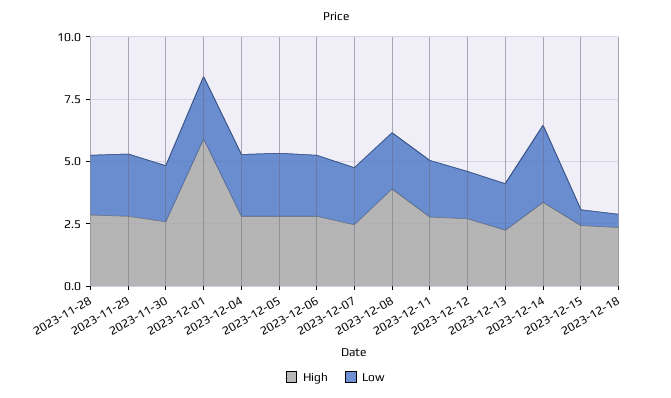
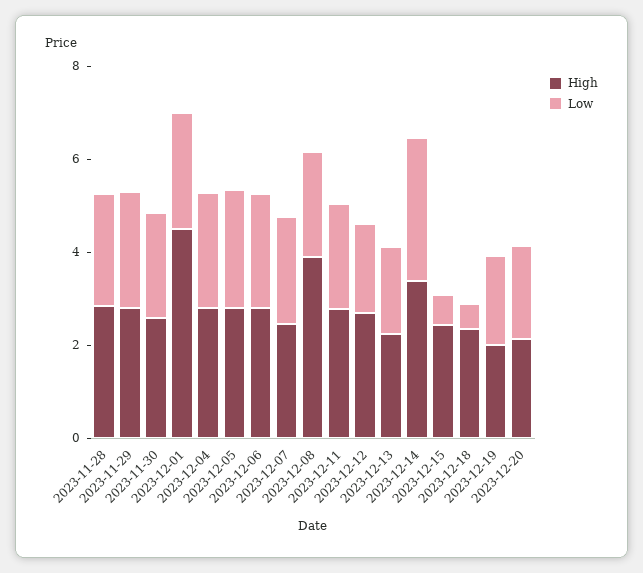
High, 2023-12-01: 6 -> 4.5
High, 2023-12-19: none -> 2
Low, 2023-12-19: none -> 2
High, 2023-12-20: none -> 2
Low, 2023-12-20: none -> 2

